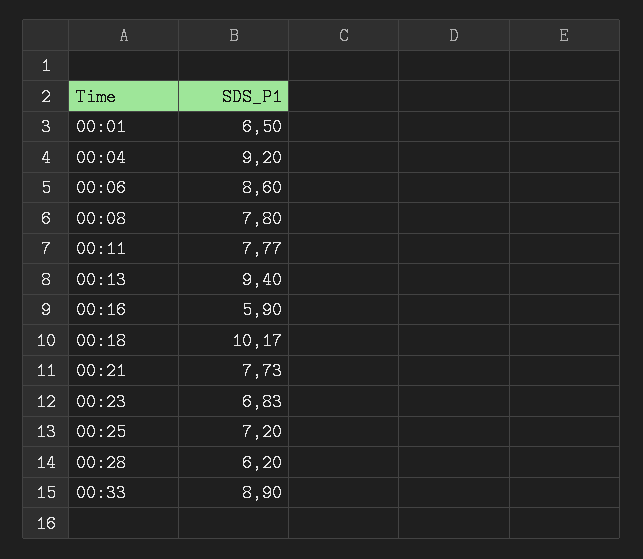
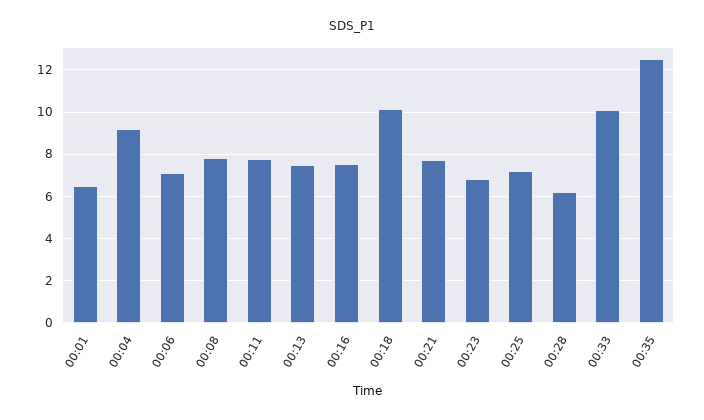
00:06: 8.6 -> 7
00:13: 9.4 -> 7.5
00:16: 5.9 -> 7.5
00:33: 8.9 -> 10
00:35: none -> 12.5

